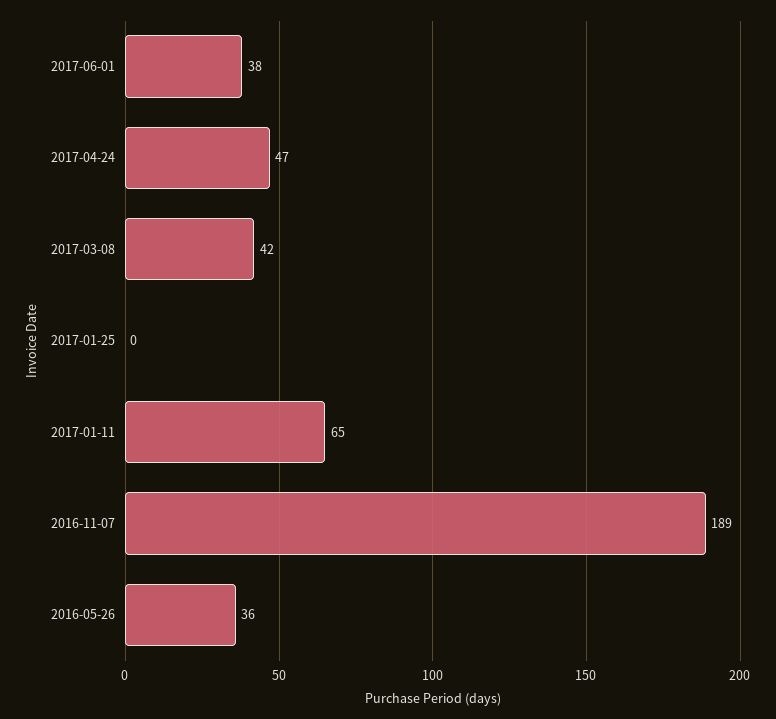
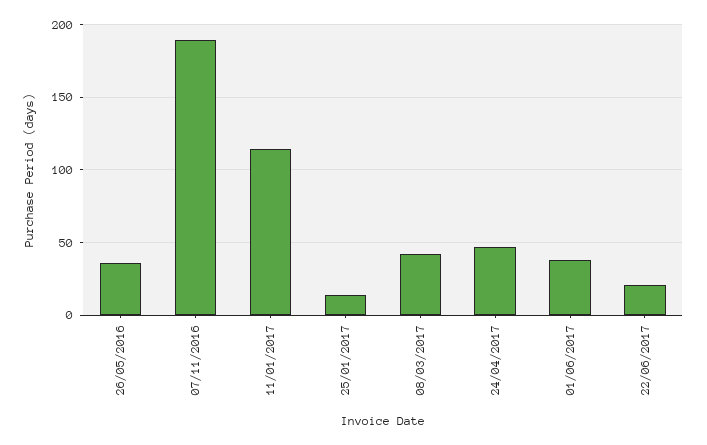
2017-01-25: 0 -> 15
2017-01-11: 65 -> 115
22/06/2017: none -> 20

